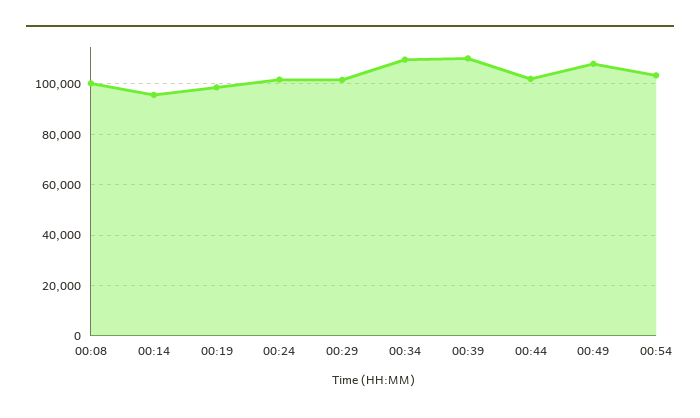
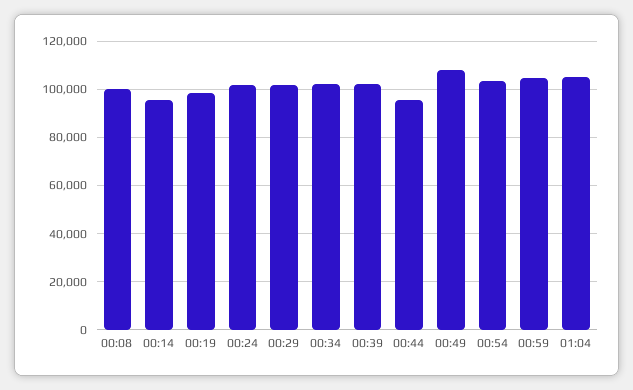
00:34: 110000 -> 102500
00:39: 110000 -> 102500
00:44: 102500 -> 95000
00:59: none -> 105000
01:04: none -> 105000

